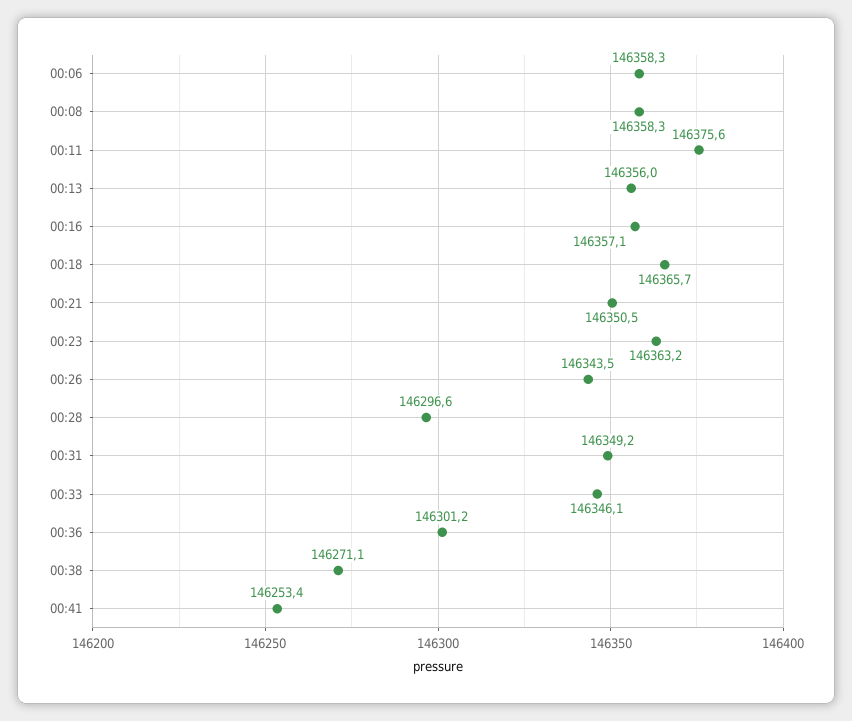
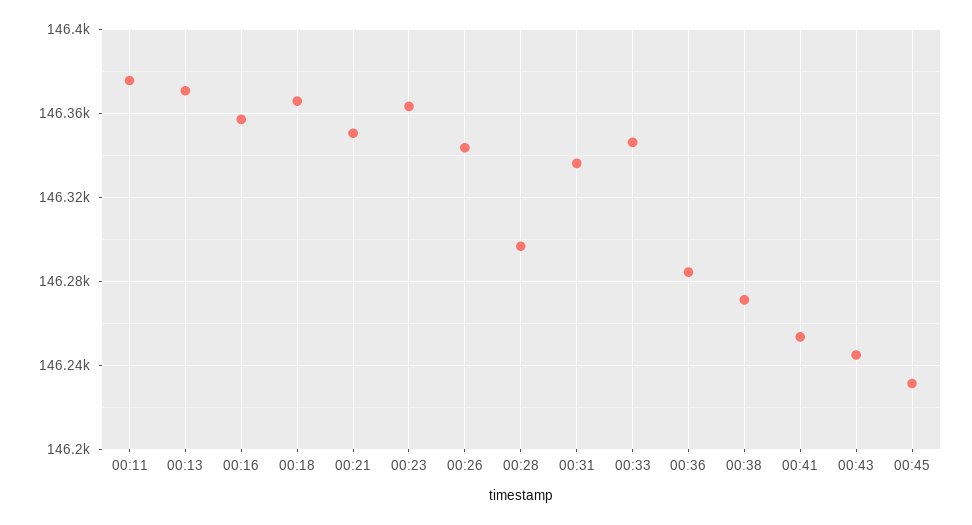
00:06: 146358.3 -> none
00:08: 146358.3 -> none
00:13: 146356 -> 146370
00:31: 146349.2 -> 146335
00:36: 146301.2 -> 146285
00:43: none -> 146245
00:45: none -> 146230

